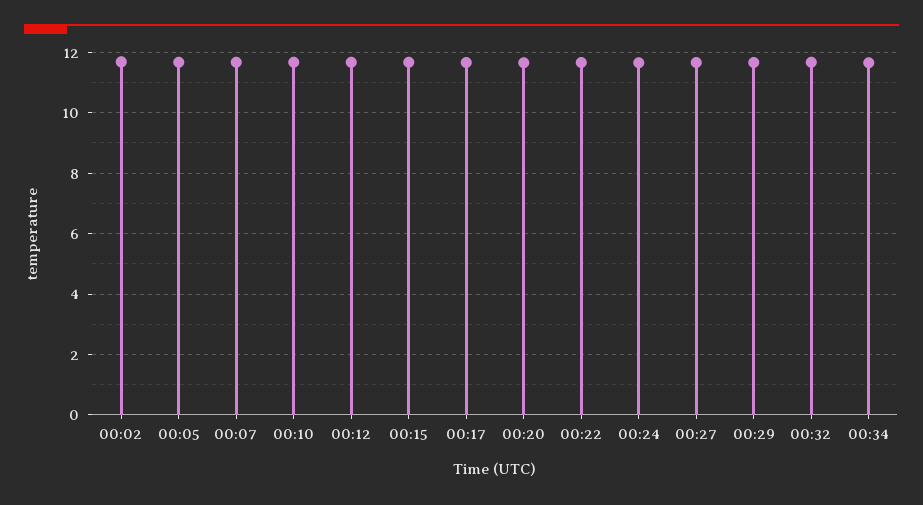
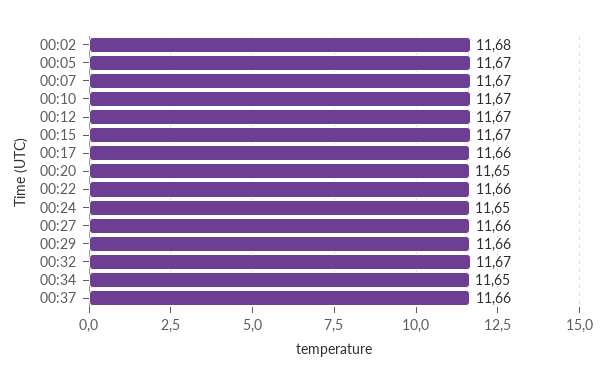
00:37: none -> 11.66

